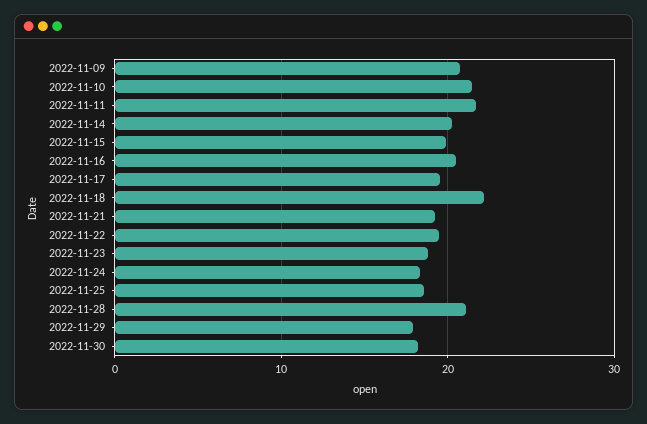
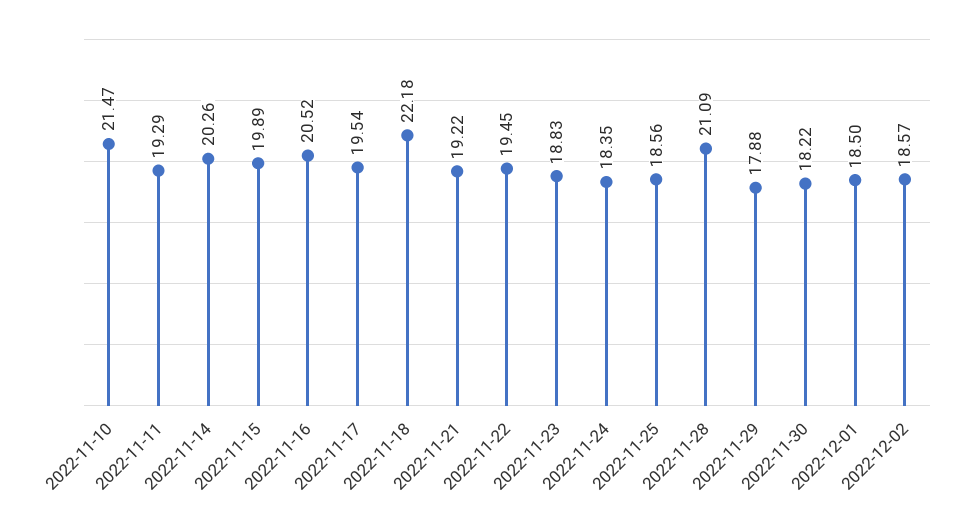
2022-11-09: 21 -> none
2022-11-11: 22 -> 19.29
2022-12-01: none -> 18.5
2022-12-02: none -> 18.57

